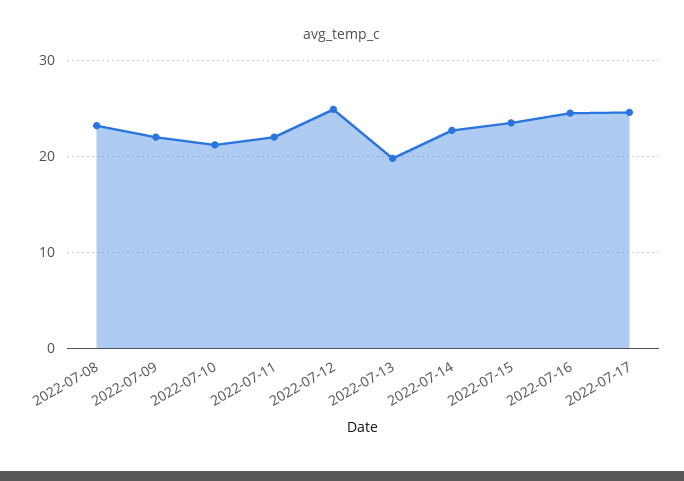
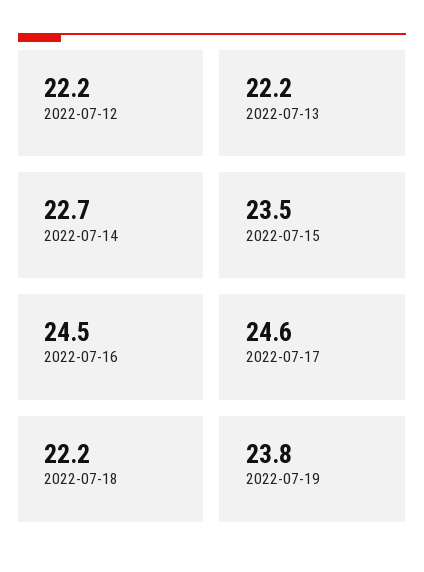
2022-07-08: 23 -> none
2022-07-09: 22 -> none
2022-07-10: 21 -> none
2022-07-11: 22 -> none
2022-07-12: 25 -> 22.2
2022-07-13: 20 -> 22.2
2022-07-18: none -> 22.2
2022-07-19: none -> 23.8

